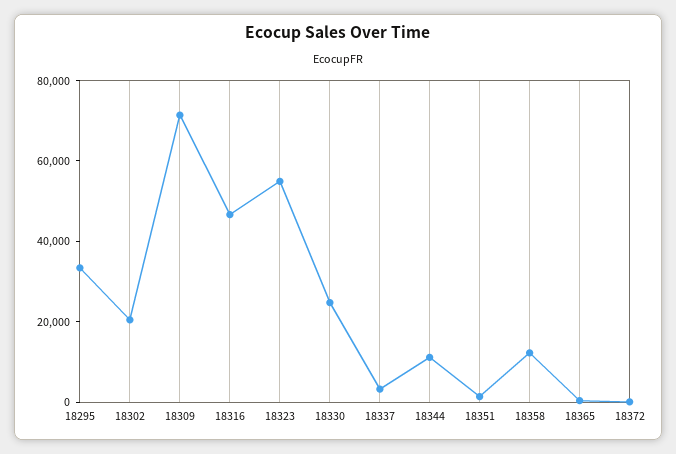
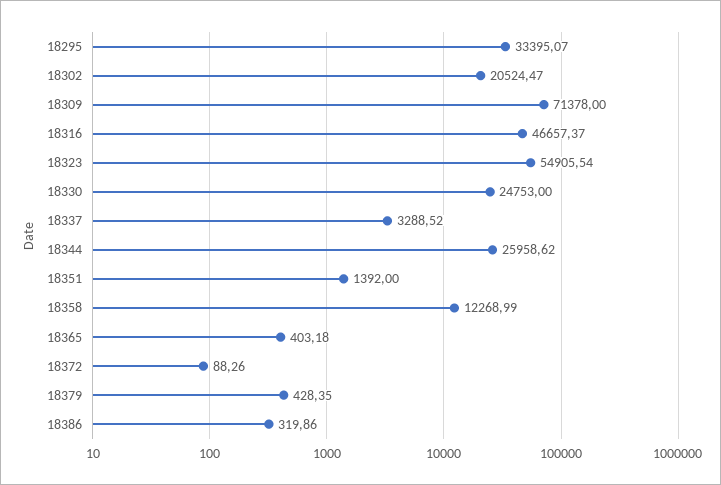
18344: 10000 -> 25958.62
18379: none -> 428.35
18386: none -> 319.86

